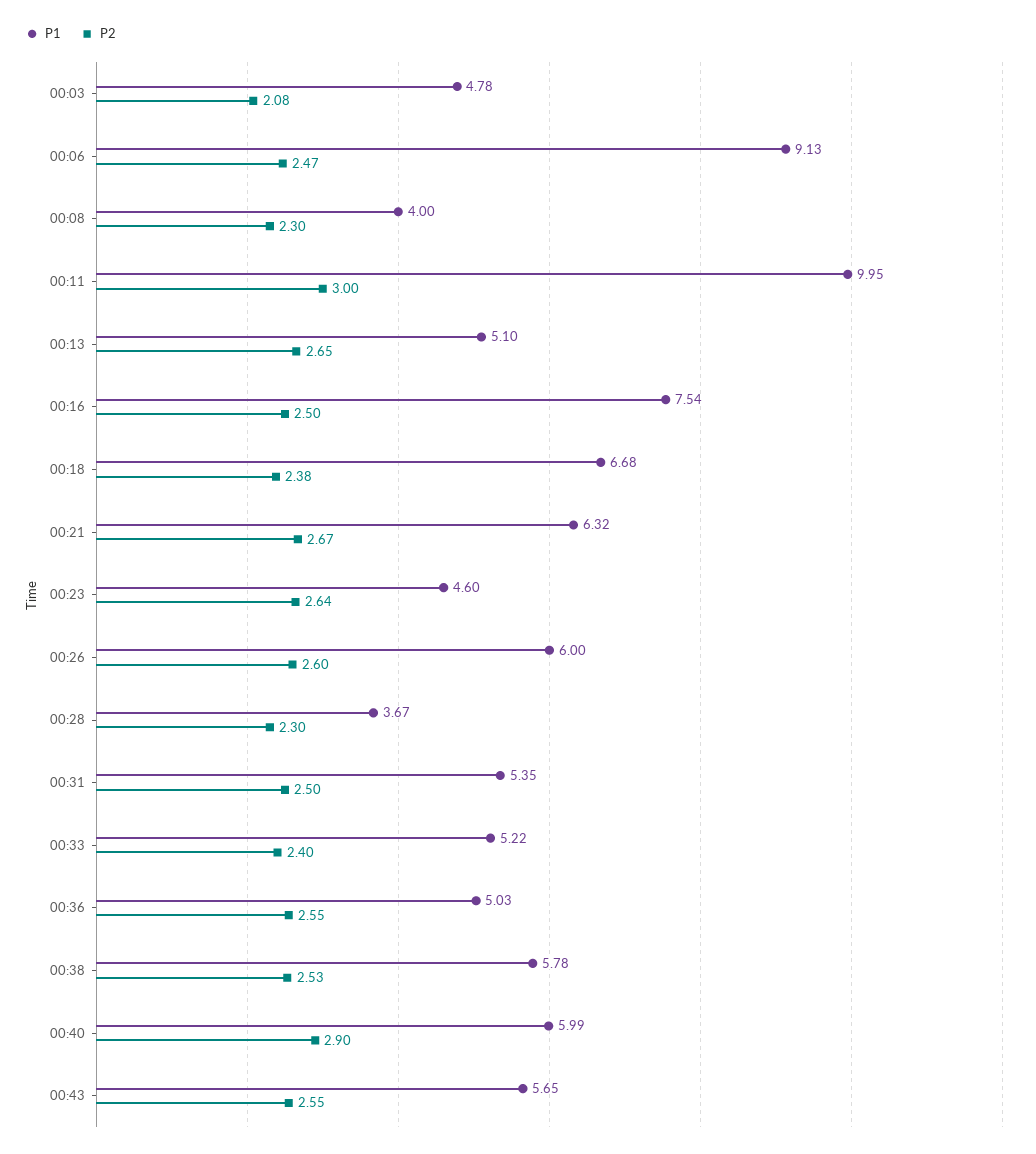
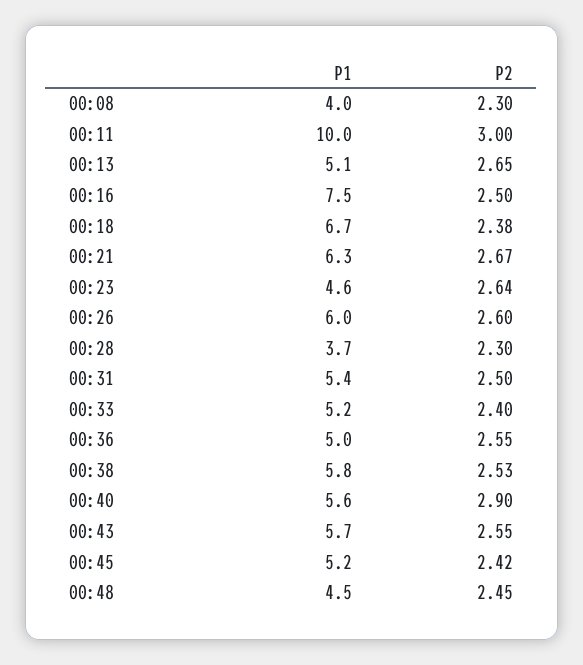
P1, 00:03: 4.78 -> none
P2, 00:03: 2.08 -> none
P1, 00:06: 9.13 -> none
P2, 00:06: 2.47 -> none
P1, 00:40: 5.99 -> 5.6
P1, 00:45: none -> 5.2
P2, 00:45: none -> 2.42
P1, 00:48: none -> 4.5
P2, 00:48: none -> 2.45

